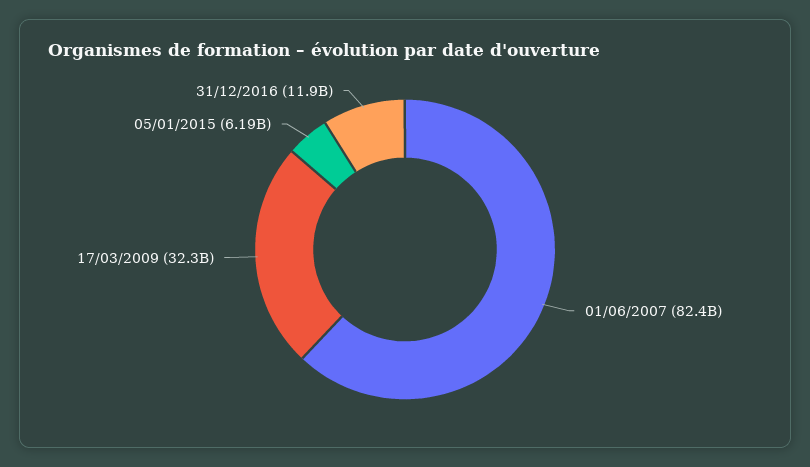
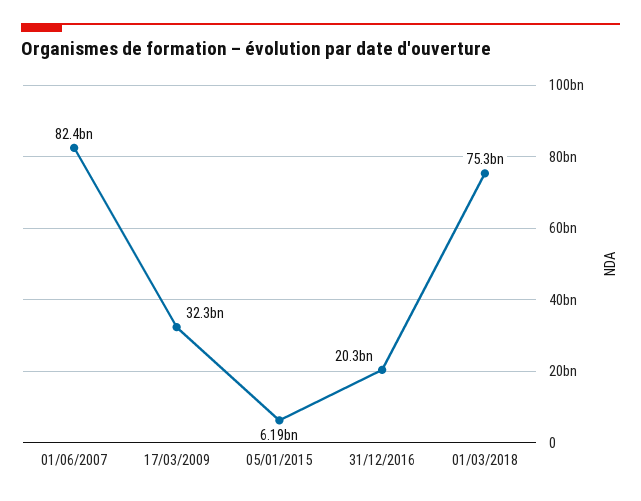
31/12/2016: 11900000000 -> 20300000000
01/03/2018: none -> 75300000000

